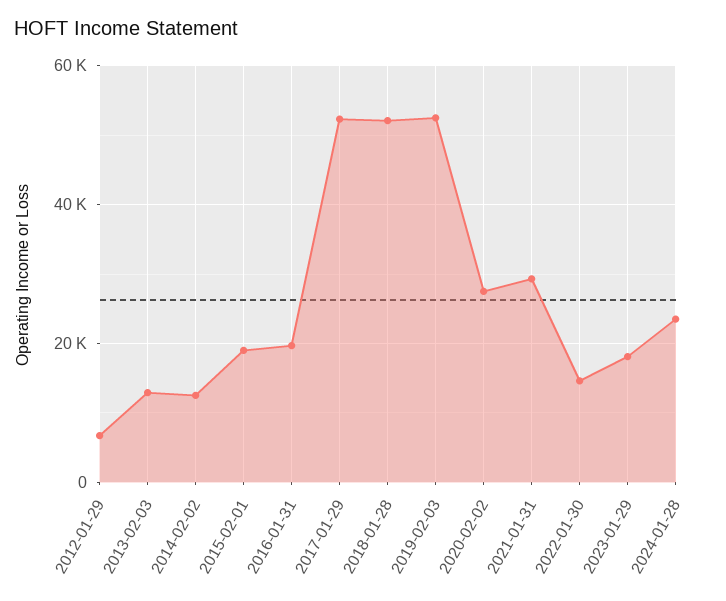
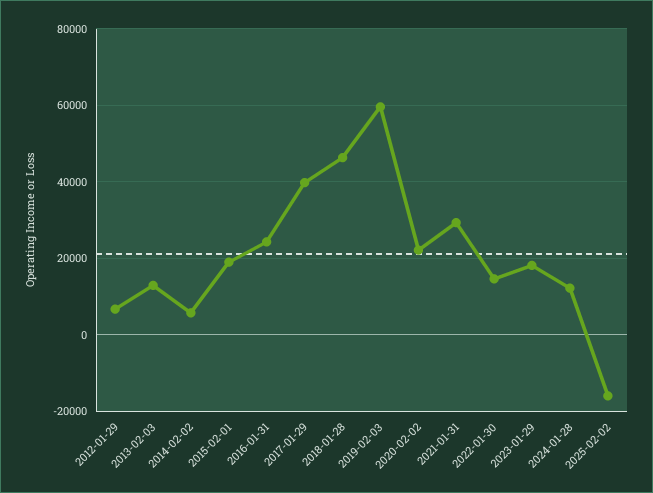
2014-02-02: 12000 -> 6000
2016-01-31: 20000 -> 24000
2017-01-29: 52000 -> 40000
2018-01-28: 52000 -> 46000
2019-02-03: 52000 -> 60000
2020-02-02: 28000 -> 22000
2024-01-28: 24000 -> 12000
2025-02-02: none -> -16000

